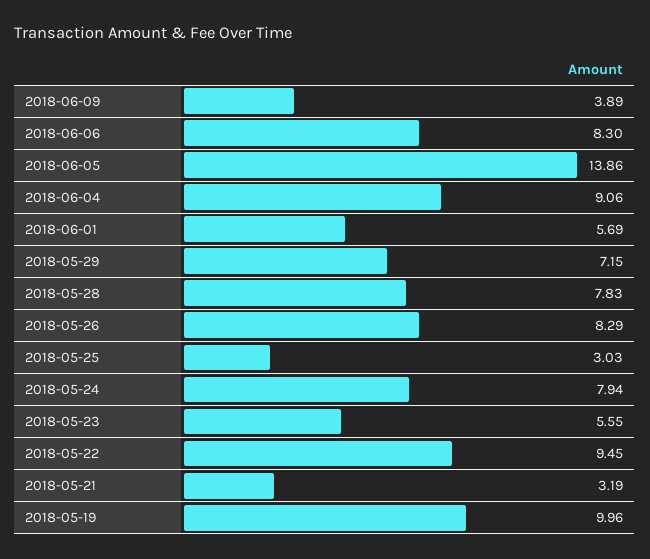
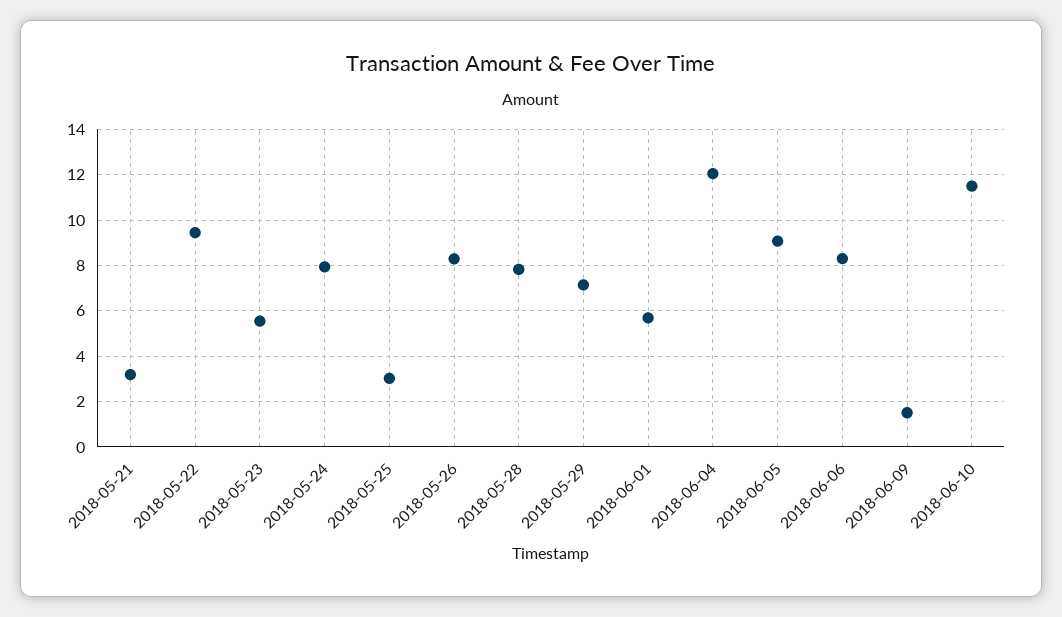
2018-06-09: 3.89 -> 1.5
2018-06-05: 13.86 -> 9
2018-06-04: 9.06 -> 12
2018-05-19: 9.96 -> none
2018-06-10: none -> 11.5

